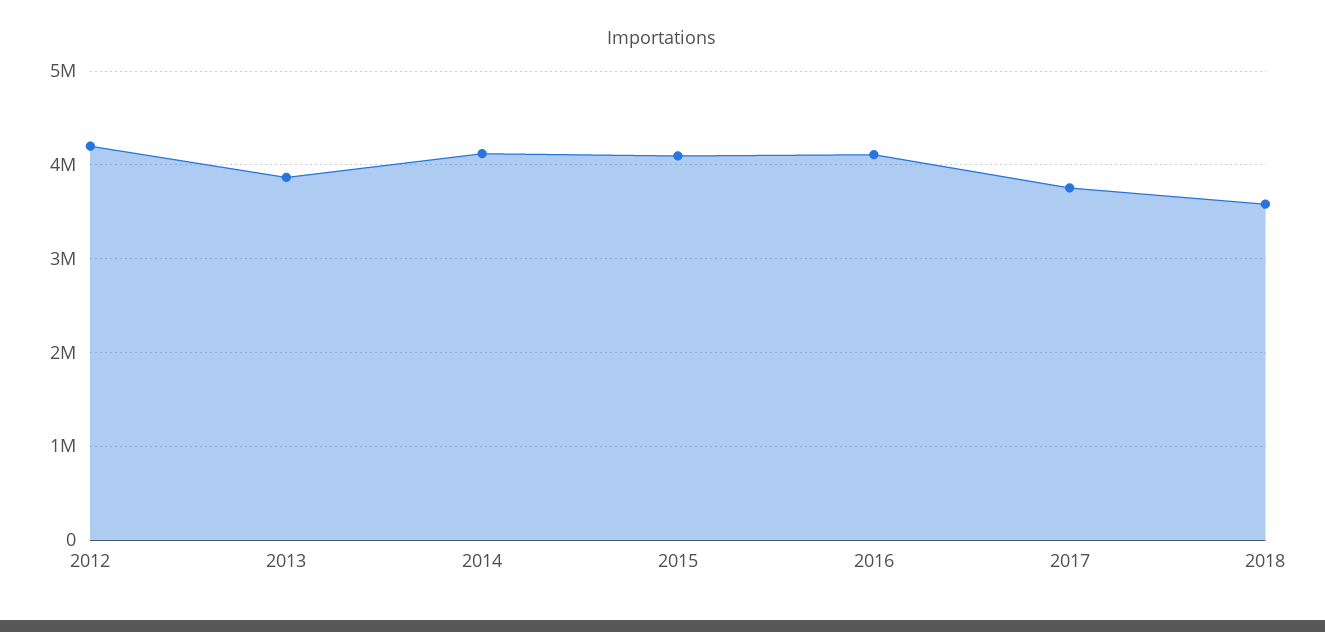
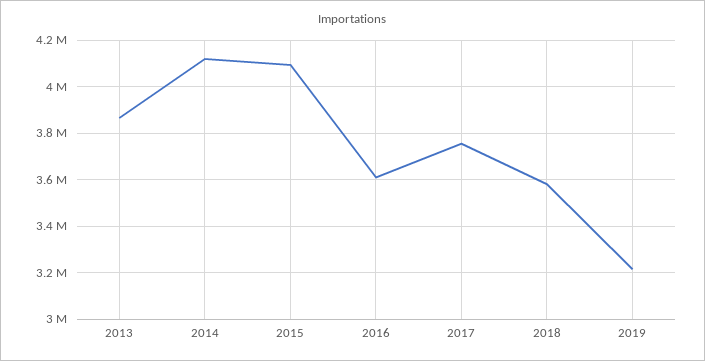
2012: 4200000 -> none
2016: 4100000 -> 3600000
2019: none -> 3200000

